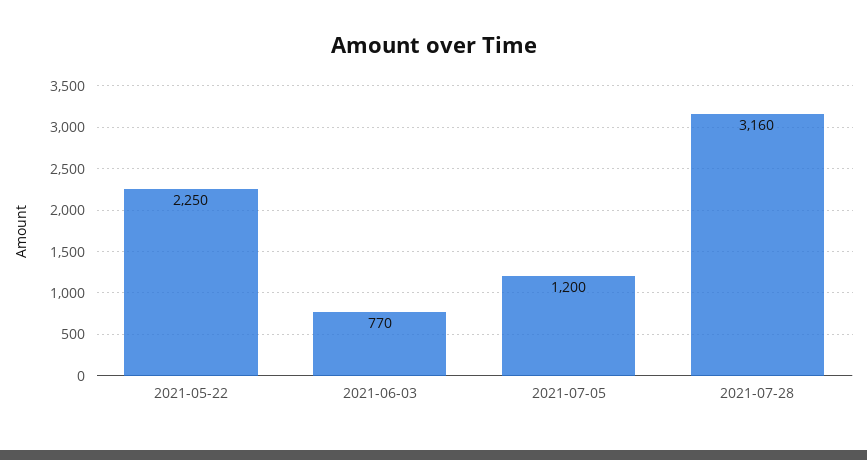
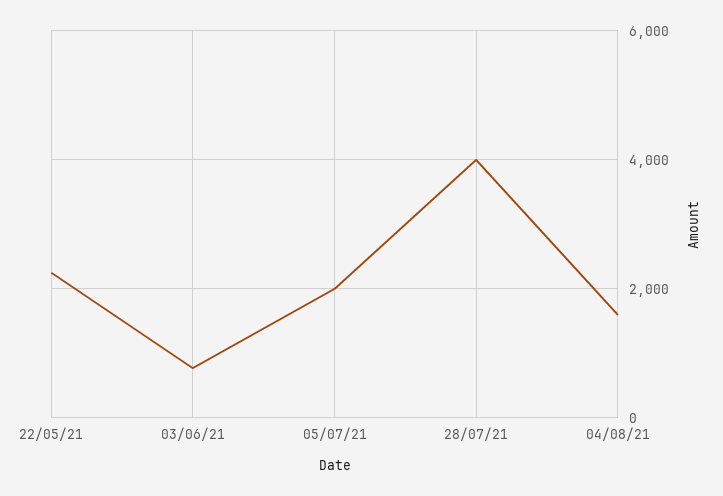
2021-07-05: 1200 -> 2000
2021-07-28: 3160 -> 4000
04/08/21: none -> 1600

